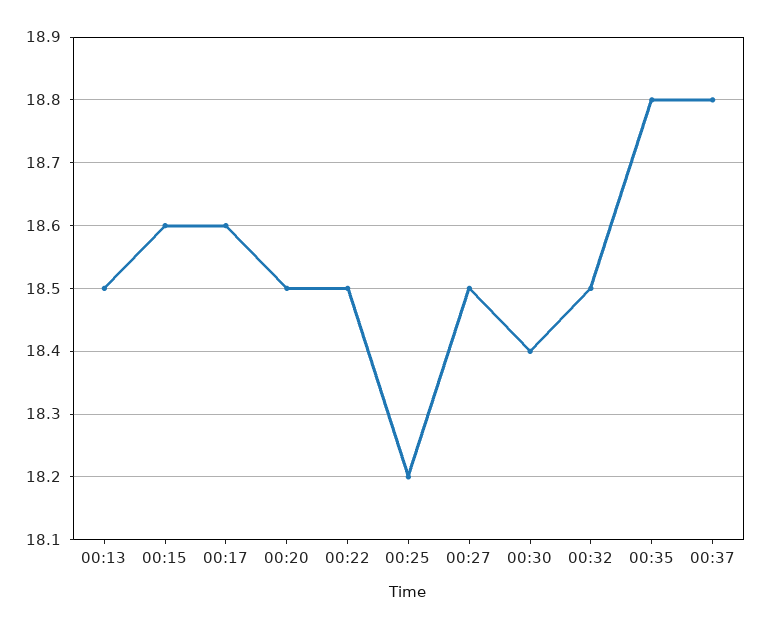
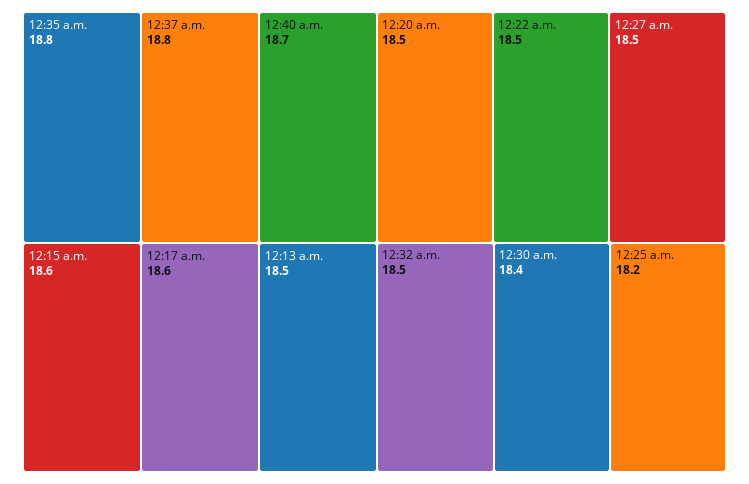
12:40 a.m.: none -> 18.7

